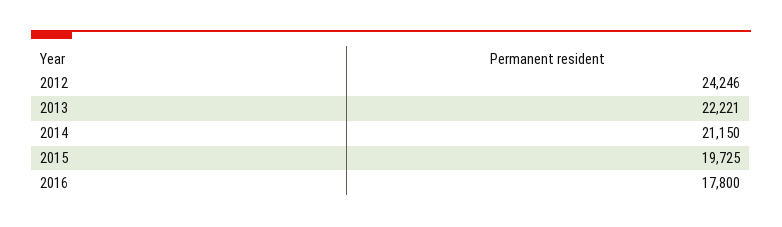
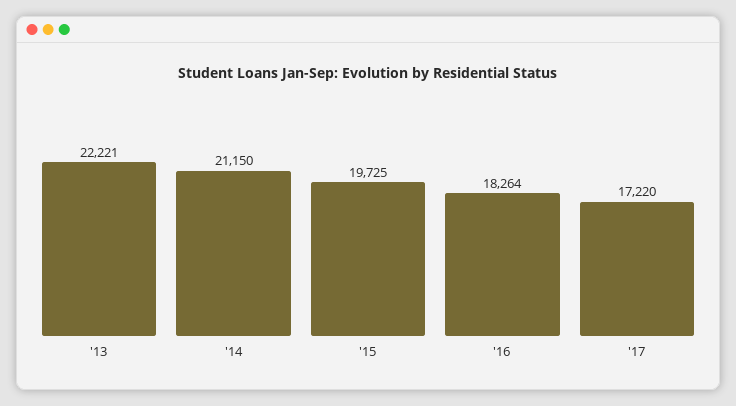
2012: 24246 -> none
2016: 17800 -> 18264
'17: none -> 17220

